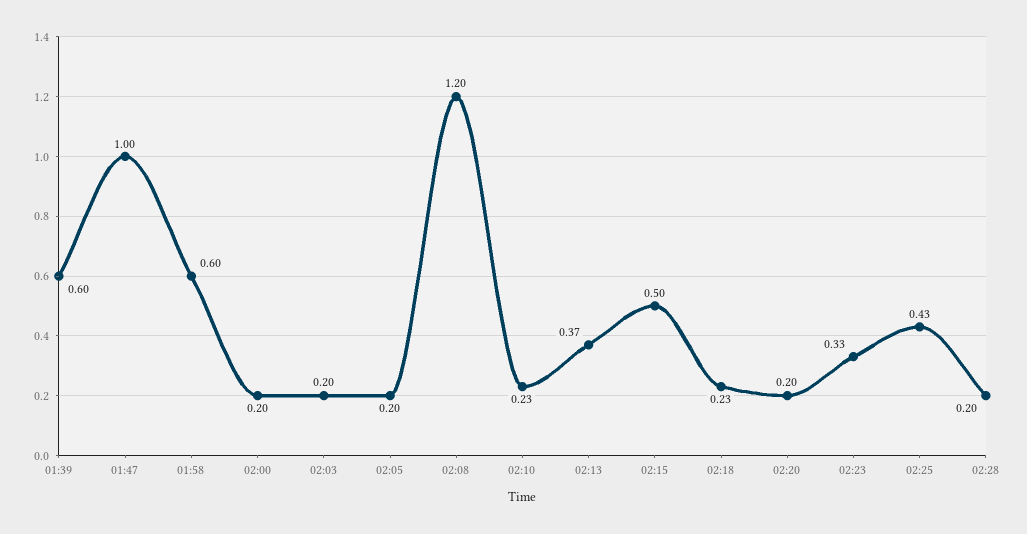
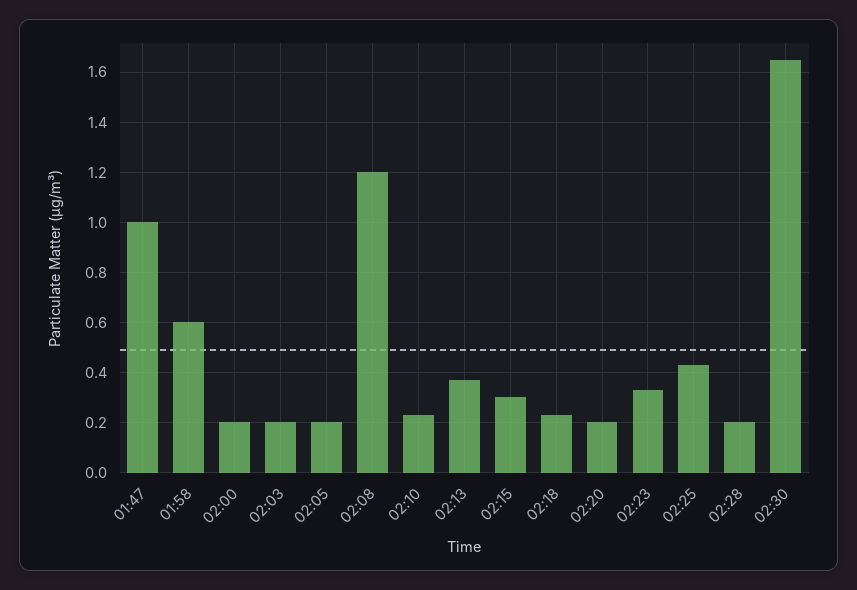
01:39: 0.6 -> none
02:15: 0.5 -> 0.3
02:30: none -> 1.65

